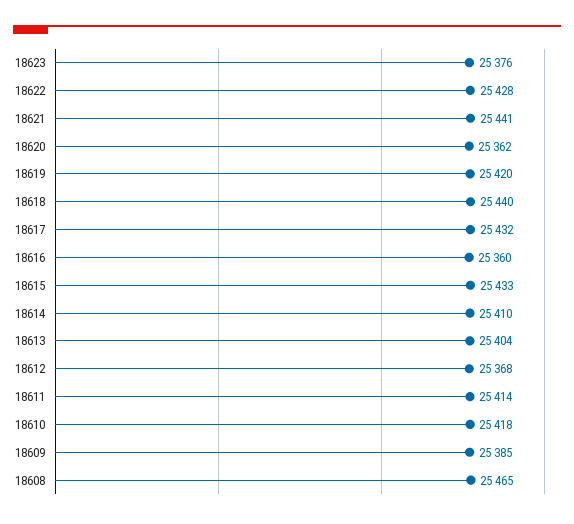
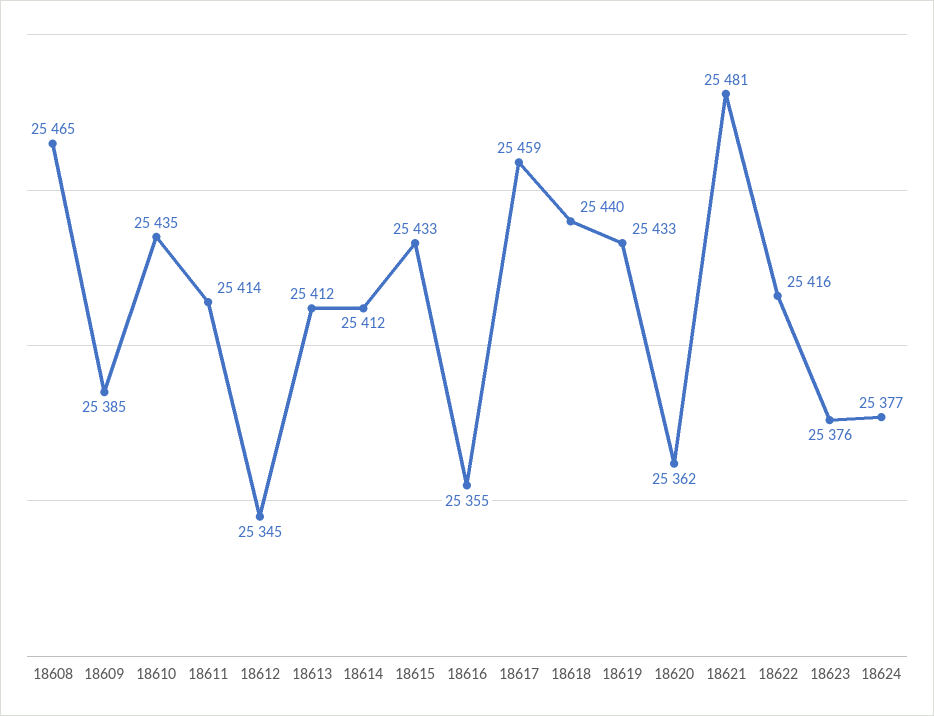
18622: 25428 -> 25416
18621: 25441 -> 25481
18619: 25420 -> 25433
18617: 25432 -> 25459
18616: 25360 -> 25355
18614: 25410 -> 25412
18613: 25404 -> 25412
18612: 25368 -> 25345
18610: 25418 -> 25435
18624: none -> 25377

